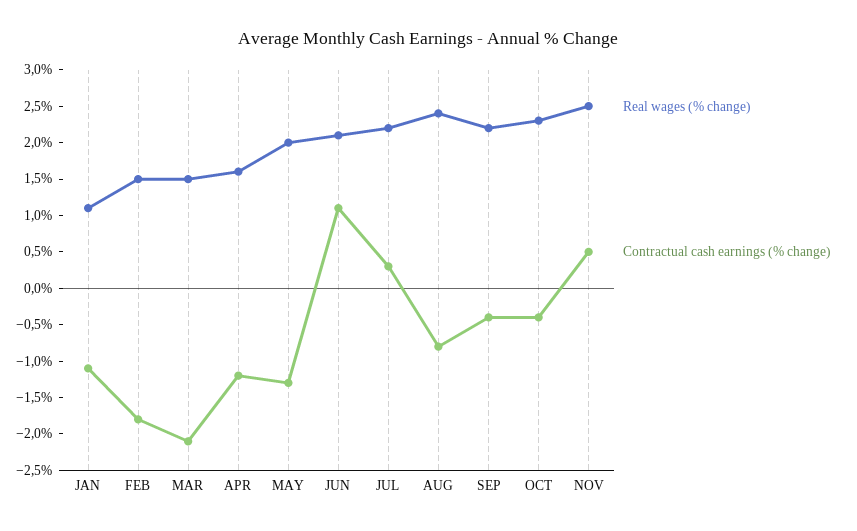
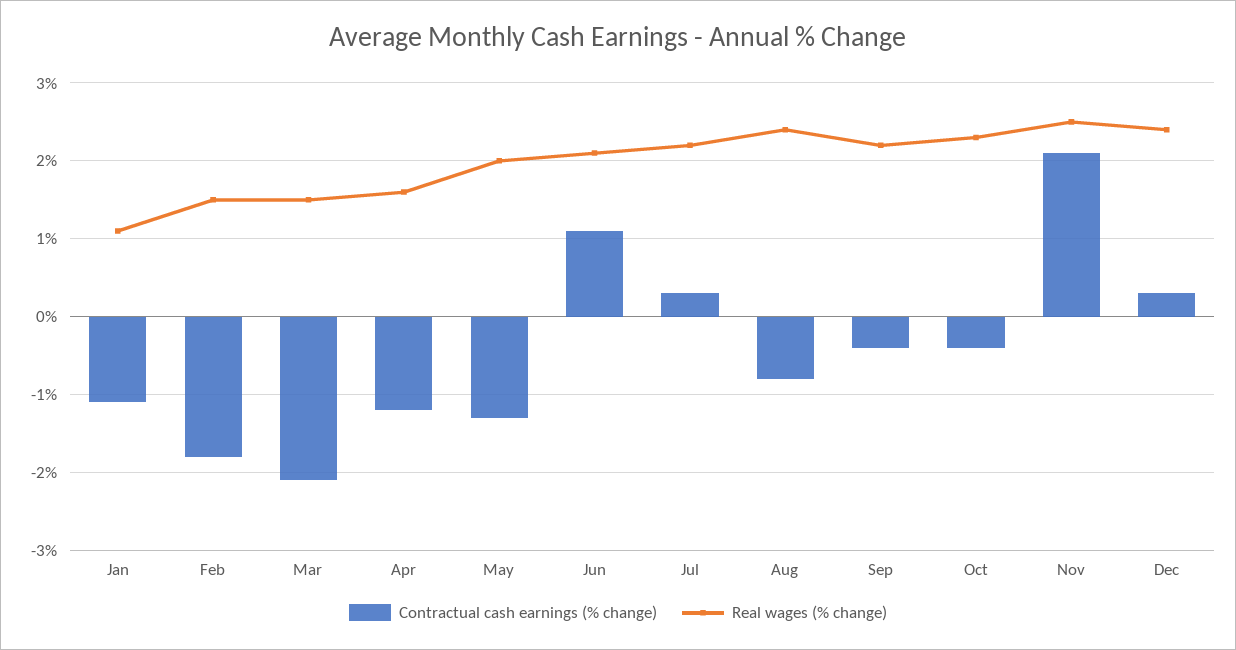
Contractual cash earnings (% change), NOV: 0.5 -> 2.1
Contractual cash earnings (% change), Dec: none -> 0.3
Real wages (% change), Dec: none -> 2.4

